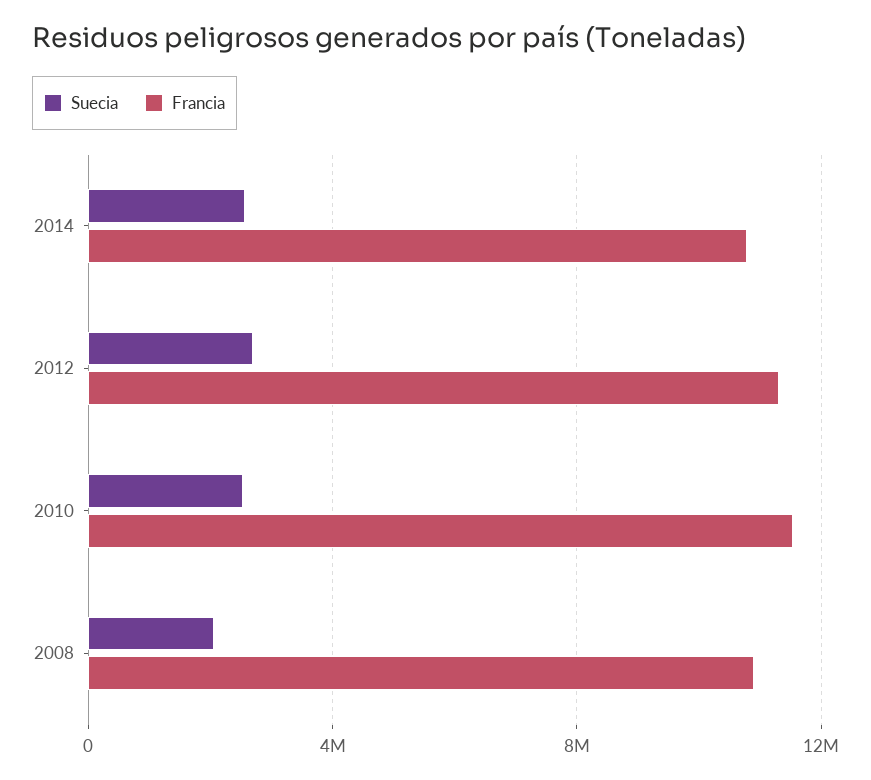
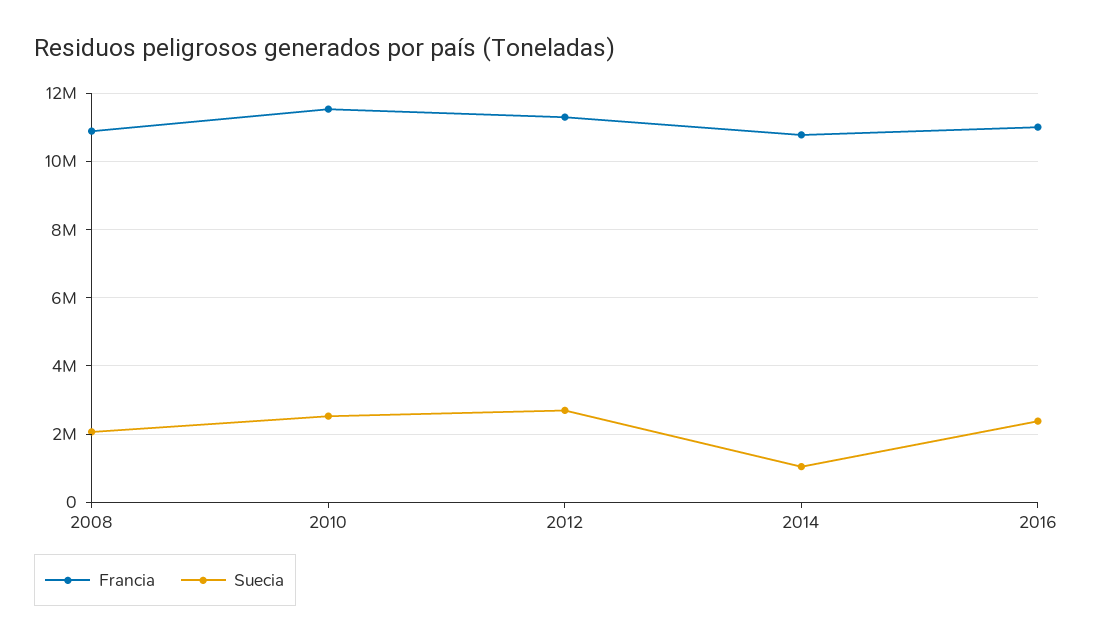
Suecia, 2014: 2500000 -> 1000000
Francia, 2016: none -> 11000000
Suecia, 2016: none -> 2400000

